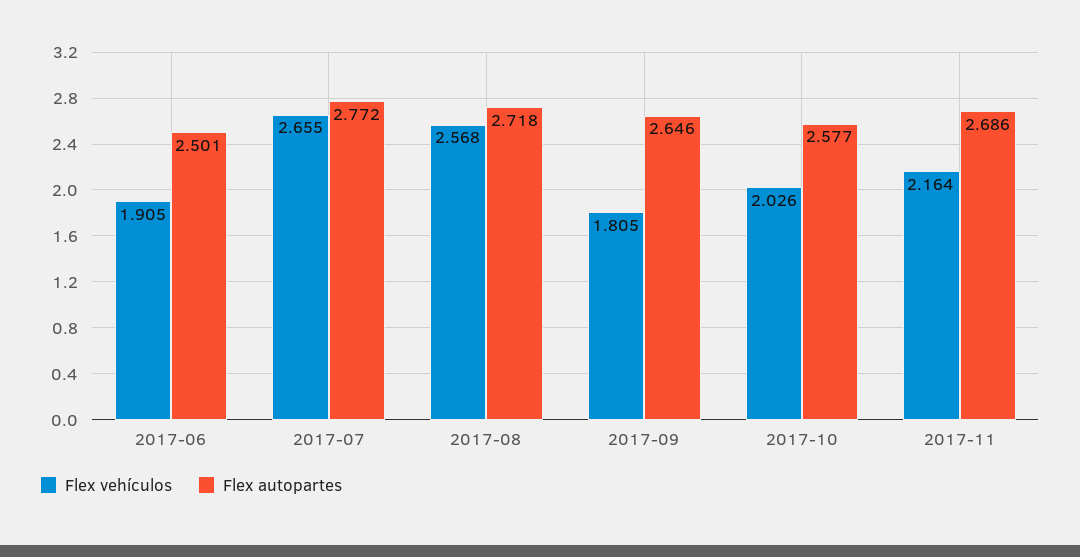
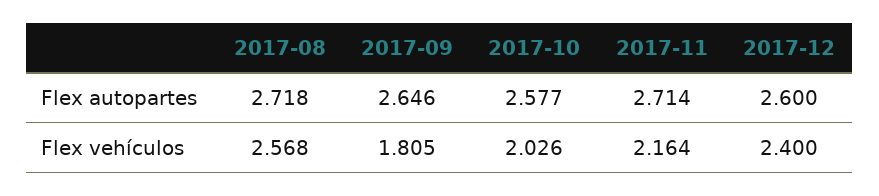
Flex vehículos, 2017-06: 1.905 -> none
Flex autopartes, 2017-06: 2.501 -> none
Flex vehículos, 2017-07: 2.655 -> none
Flex autopartes, 2017-07: 2.772 -> none
Flex autopartes, 2017-11: 2.686 -> 2.714
Flex autopartes, 2017-12: none -> 2.6
Flex vehículos, 2017-12: none -> 2.4

